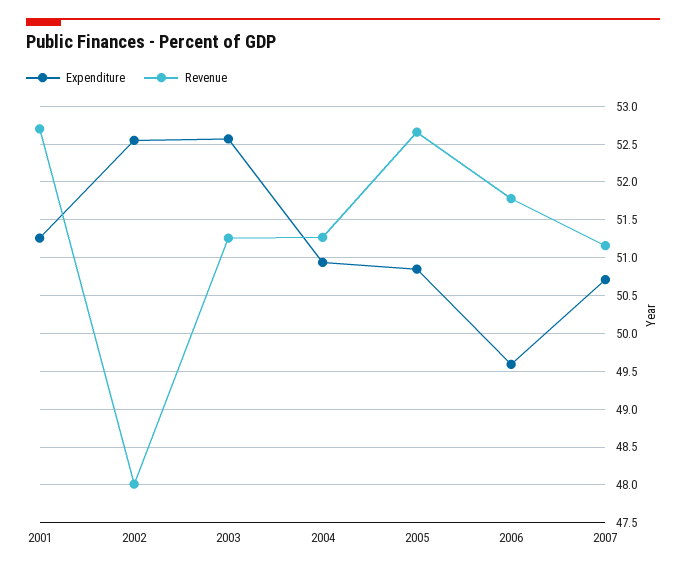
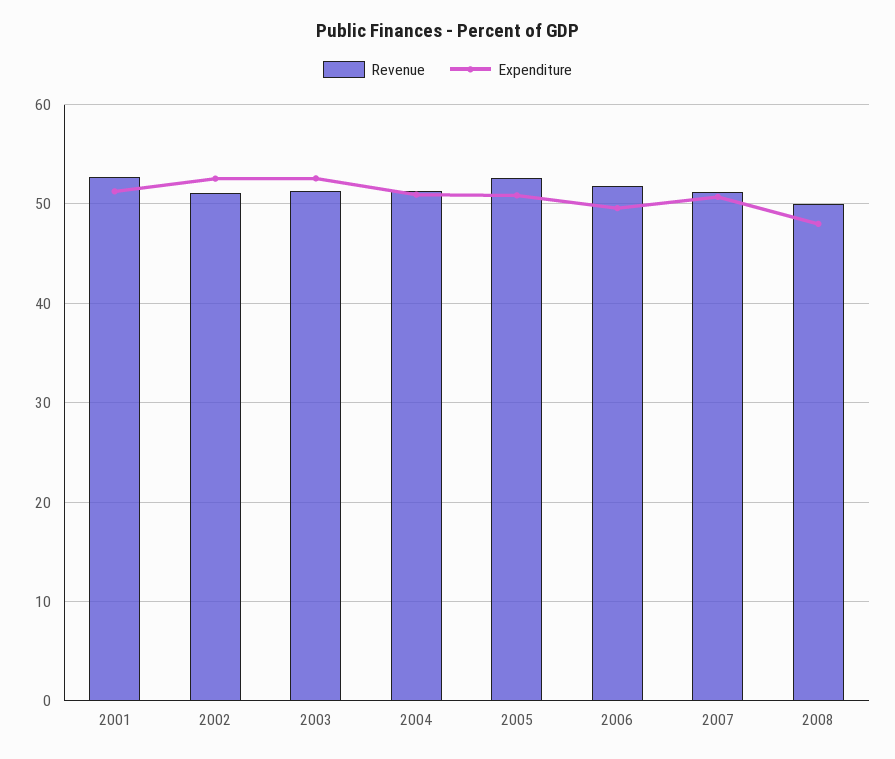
Revenue, 2002: 48 -> 51
Revenue, 2008: none -> 50
Expenditure, 2008: none -> 48

